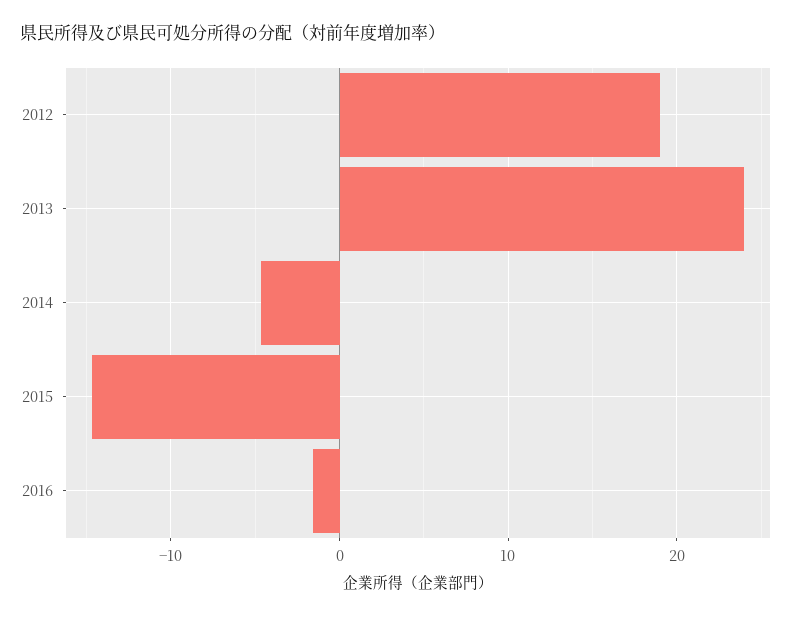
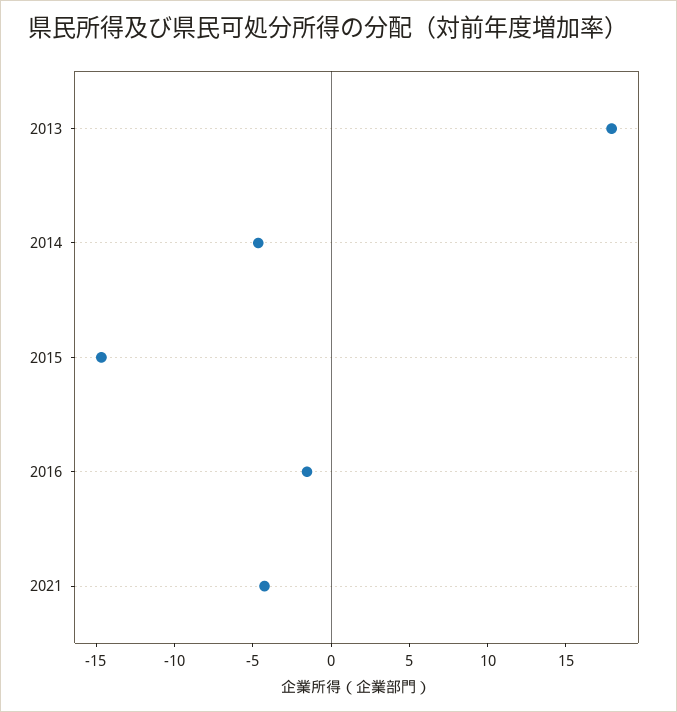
2012: 19 -> none
2013: 24 -> 18
2021: none -> -4

